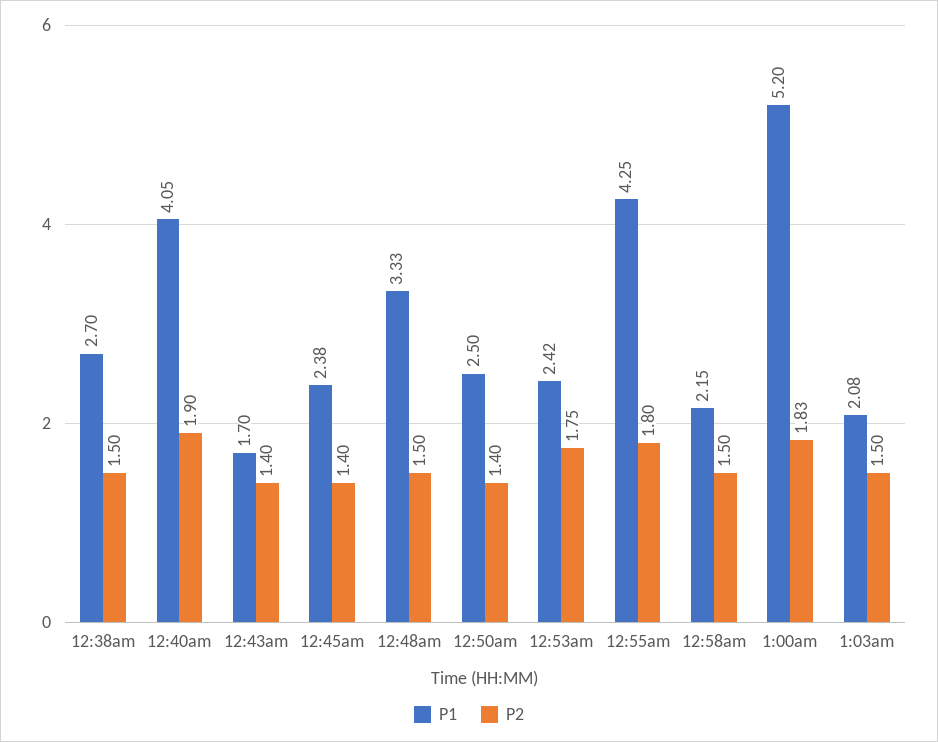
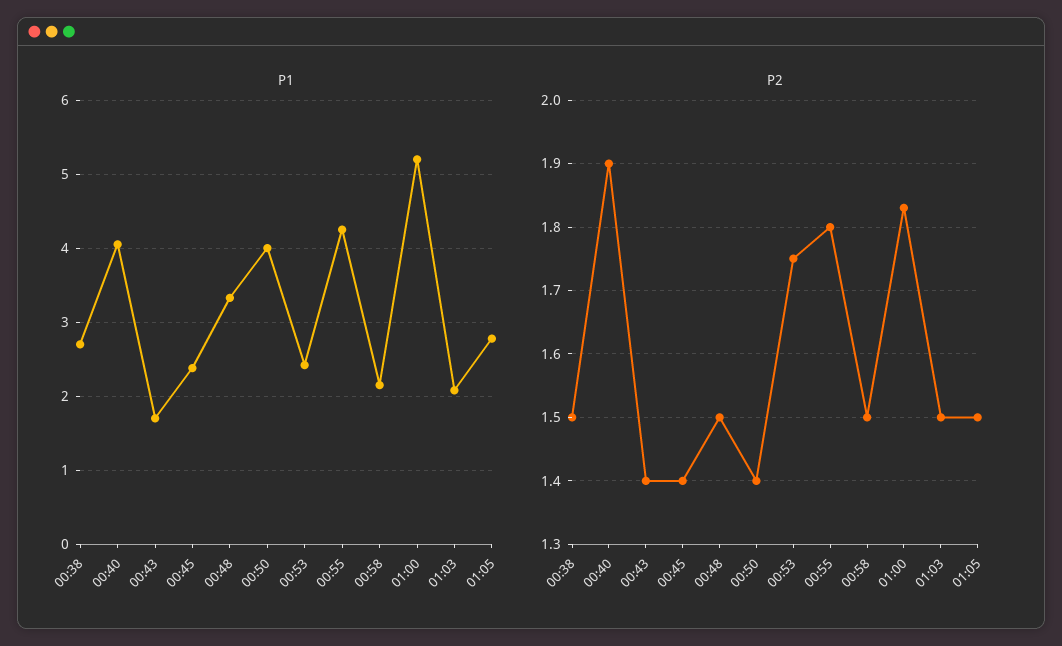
P1, 12:50am: 2.5 -> 4
P1, 01:05: none -> 2.8
P2, 01:05: none -> 1.5

